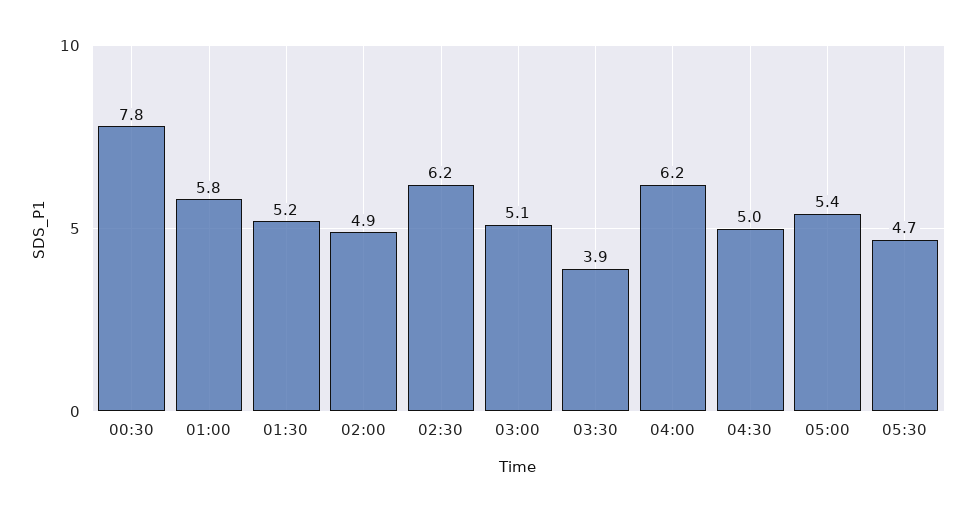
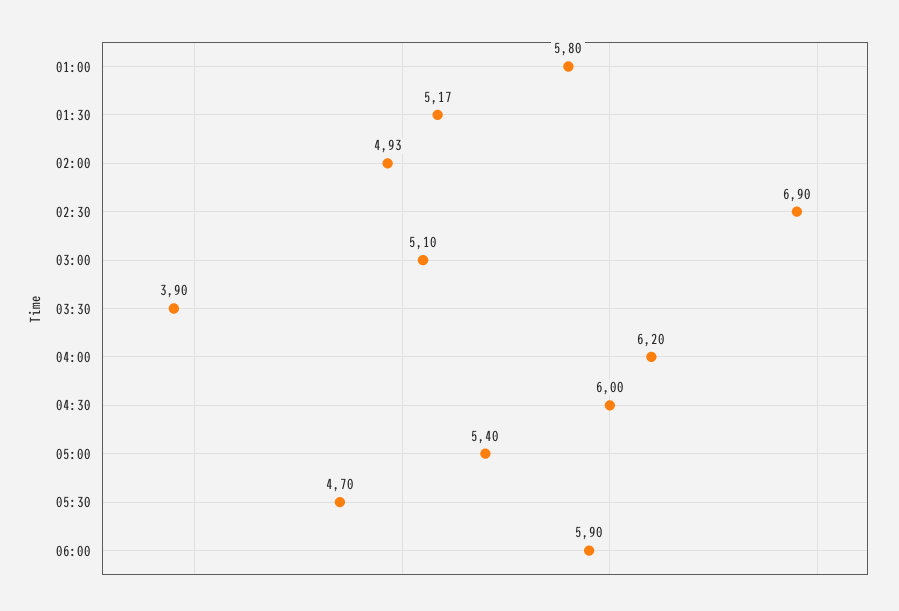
00:30: 7.8 -> none
02:30: 6.2 -> 6.9
04:30: 5 -> 6
06:00: none -> 5.9

